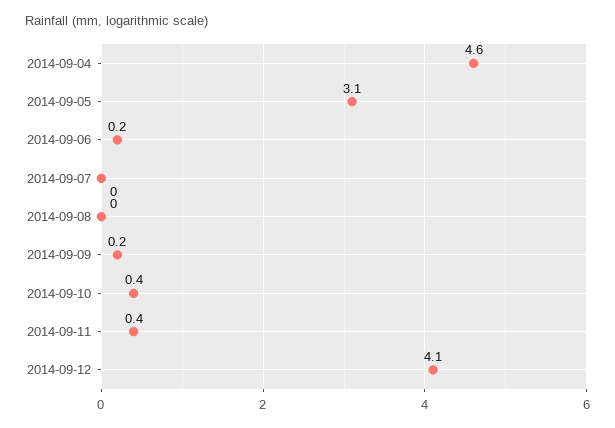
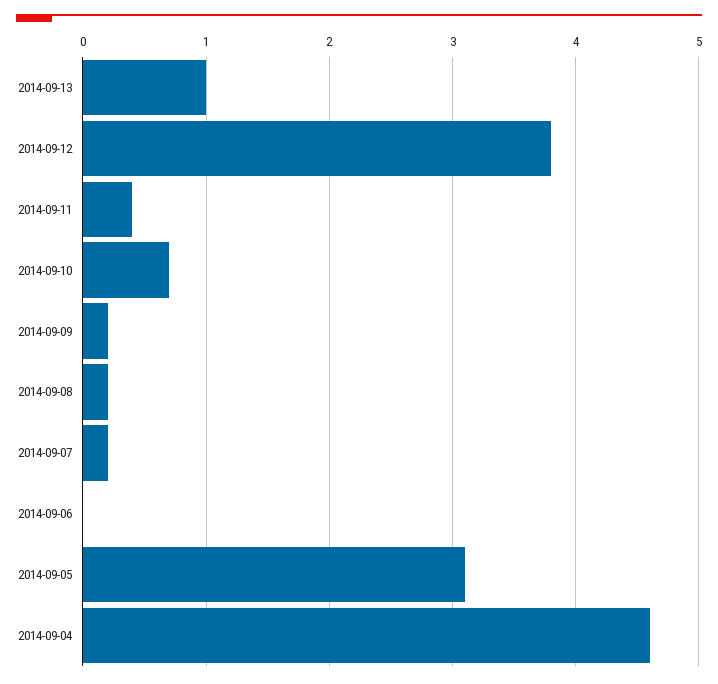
2014-09-06: 0.2 -> 0
2014-09-07: 0 -> 0.2
2014-09-08: 0 -> 0.2
2014-09-10: 0.4 -> 0.7
2014-09-12: 4.1 -> 3.8
2014-09-13: none -> 1

